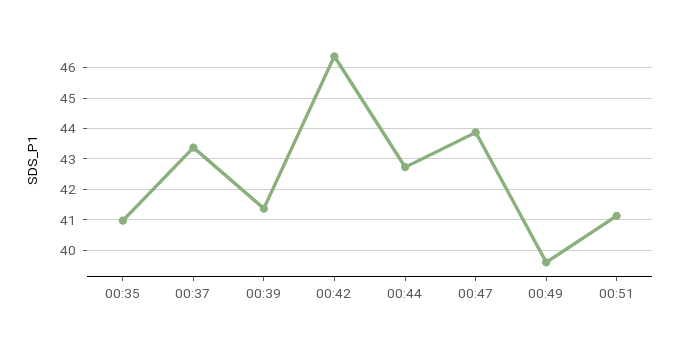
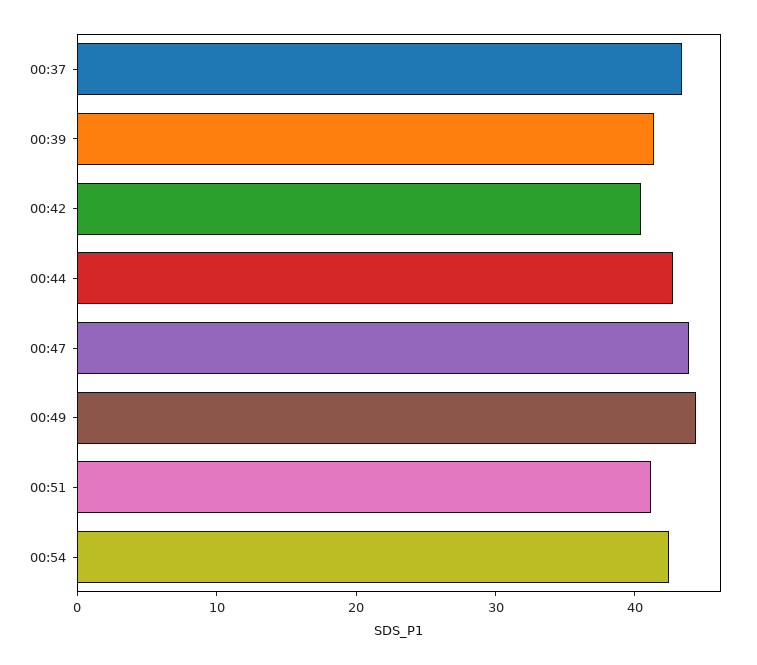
00:35: 41 -> none
00:42: 46.4 -> 40
00:49: 39.6 -> 44
00:54: none -> 42

